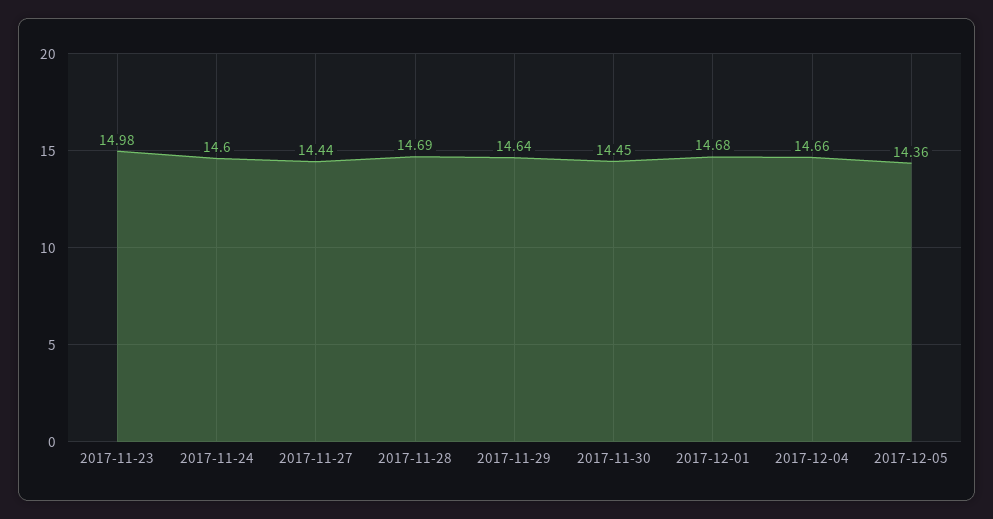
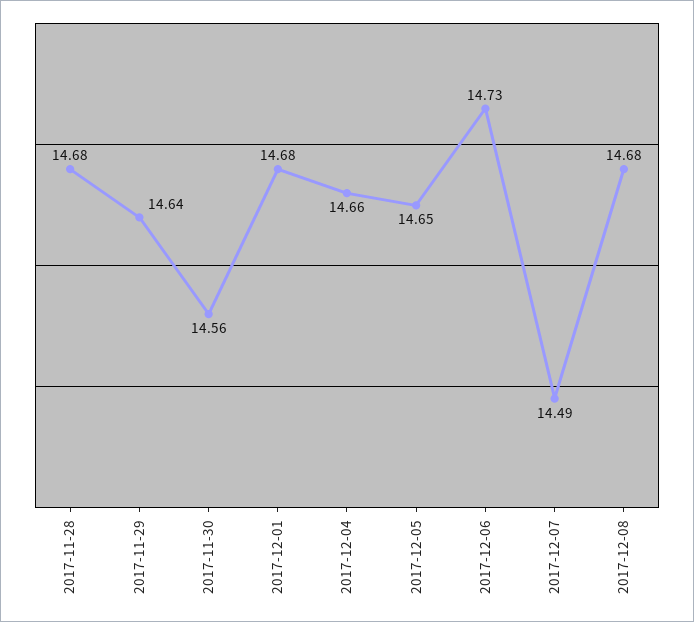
2017-11-23: 14.98 -> none
2017-11-24: 14.6 -> none
2017-11-27: 14.44 -> none
2017-11-28: 14.69 -> 14.68
2017-11-30: 14.45 -> 14.56
2017-12-05: 14.36 -> 14.65
2017-12-06: none -> 14.73
2017-12-07: none -> 14.49
2017-12-08: none -> 14.68

